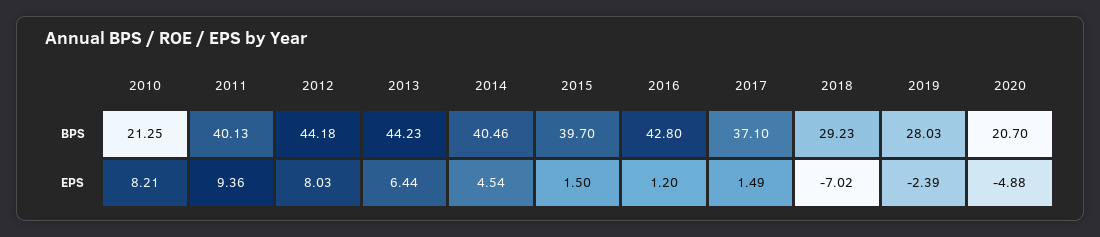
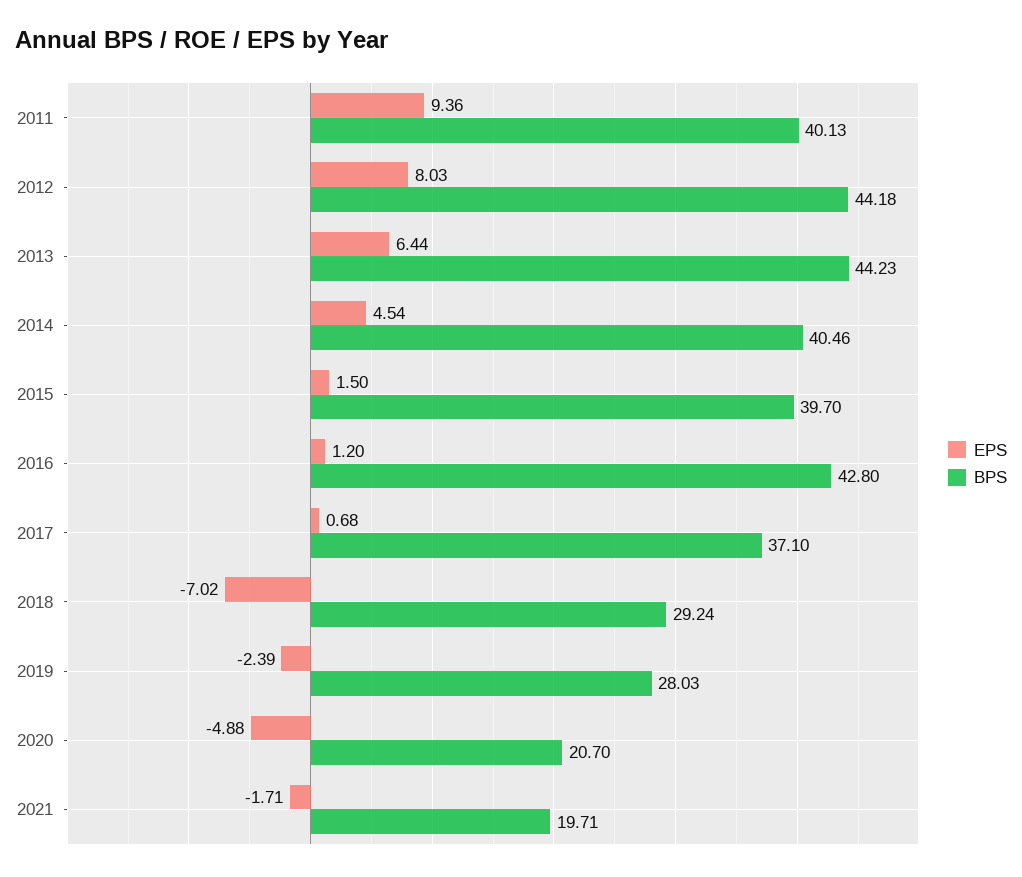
BPS, 2010: 21.25 -> none
BPS, 2018: 29.23 -> 29.24
EPS, 2010: 8.21 -> none
EPS, 2017: 1.49 -> 0.68
EPS, 2021: none -> -1.71
BPS, 2021: none -> 19.71

